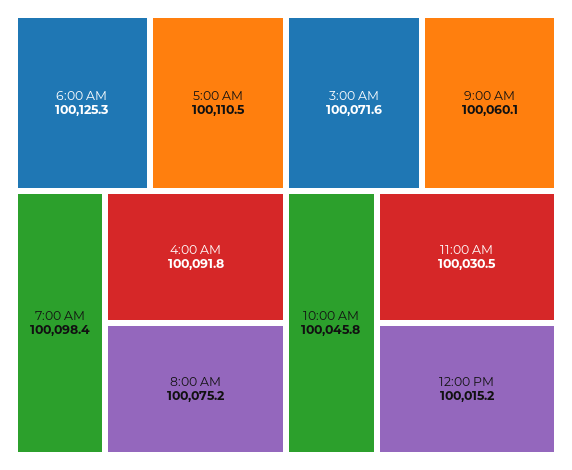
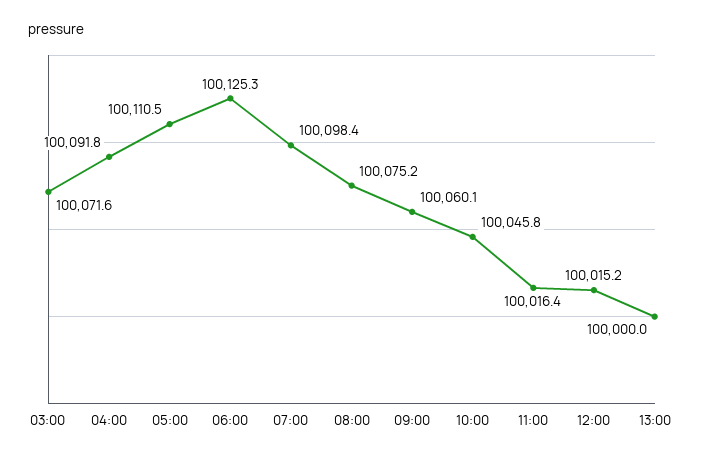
11:00 AM: 100030.5 -> 100016.4
13:00: none -> 100000

